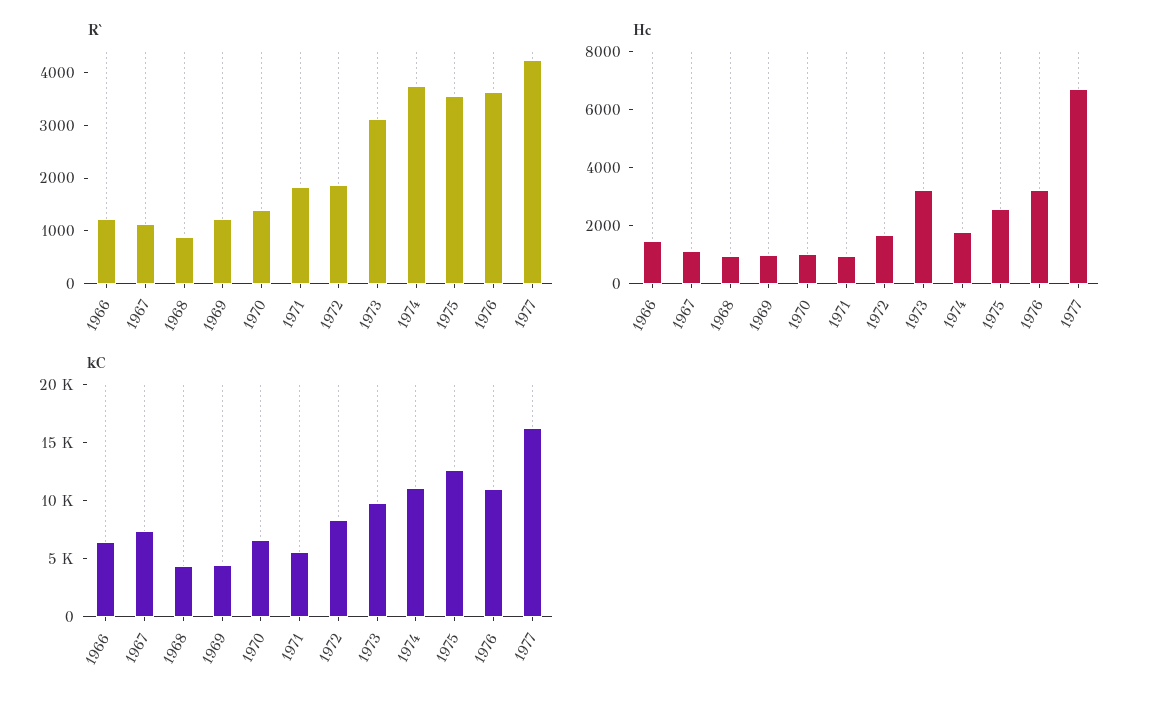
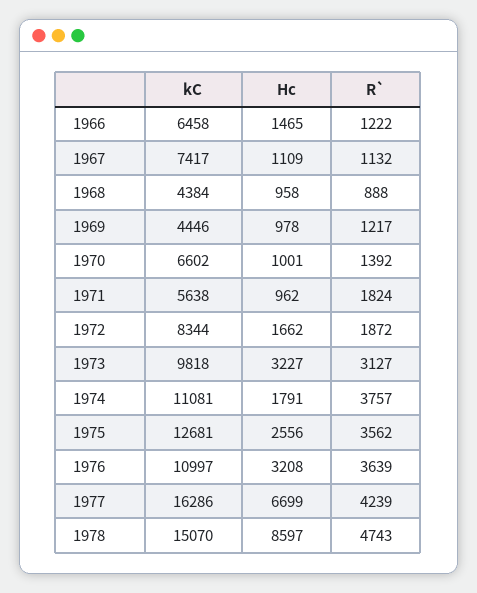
kC, 1978: none -> 15070
Hc, 1978: none -> 8597
R`, 1978: none -> 4743

